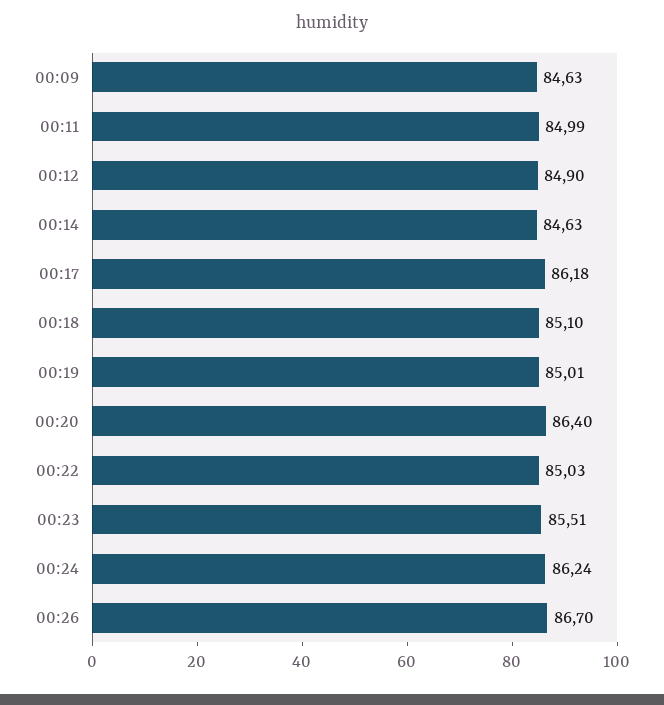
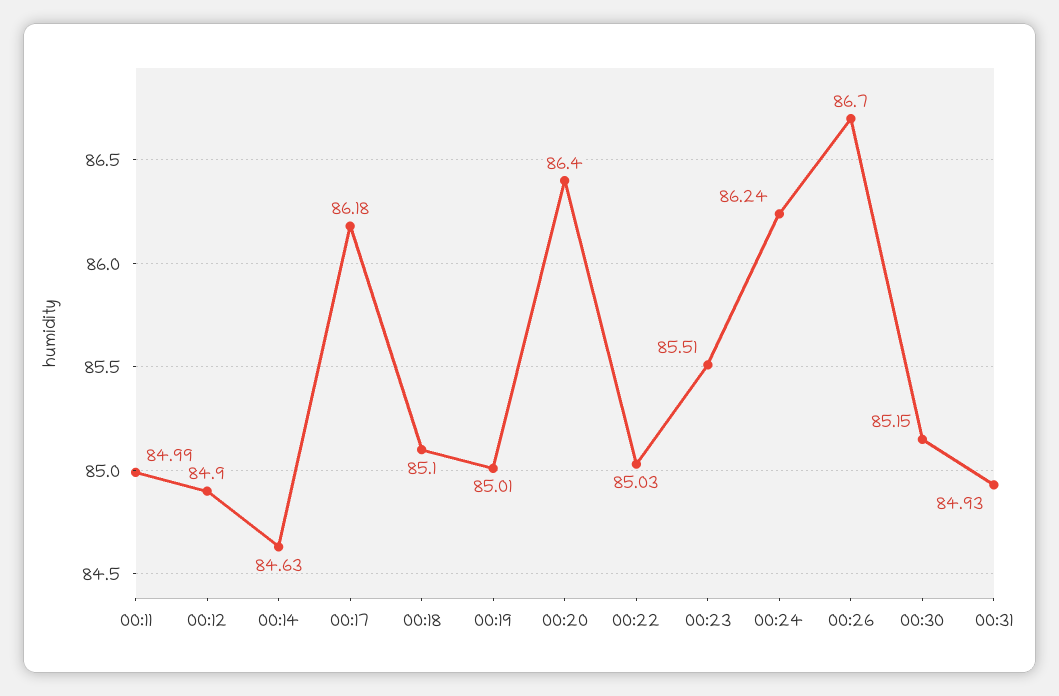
00:09: 84.63 -> none
00:30: none -> 85.15
00:31: none -> 84.93

